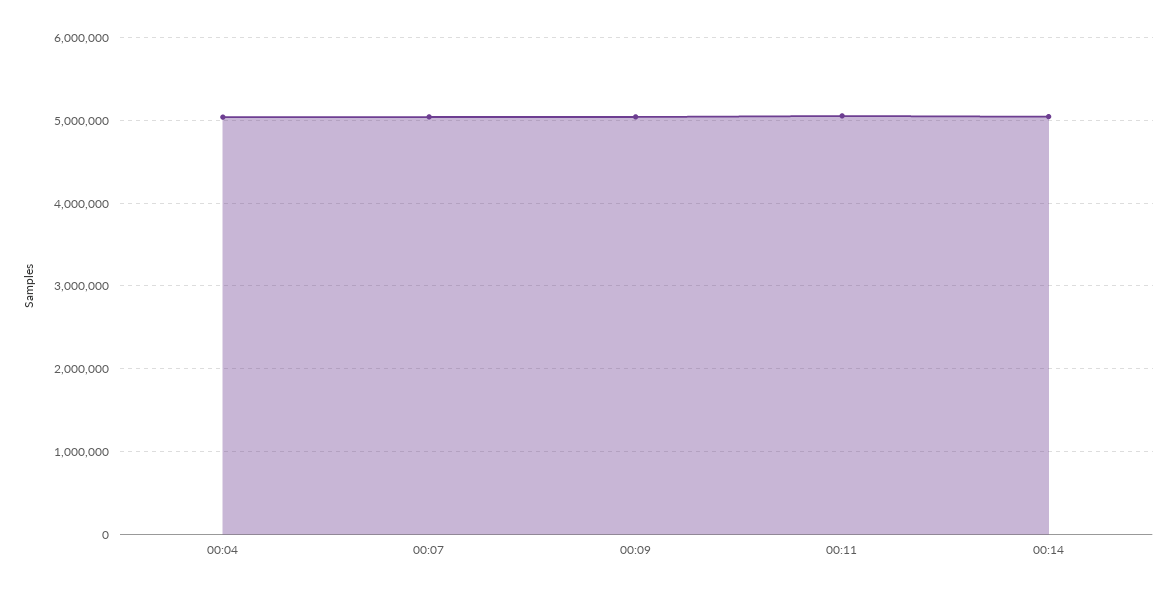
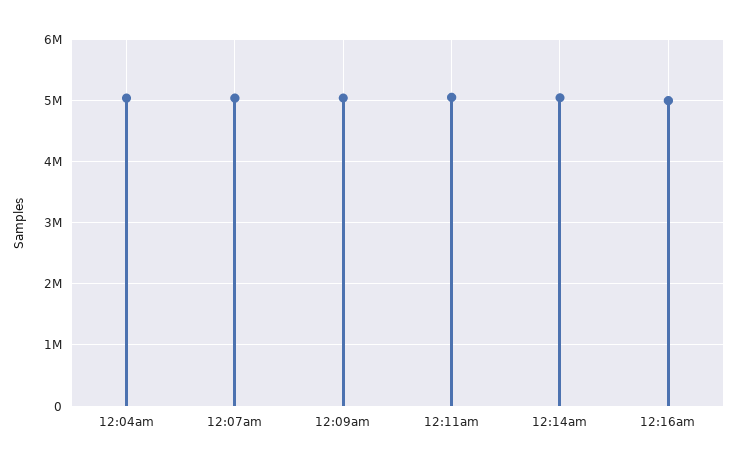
12:16am: none -> 5000000

